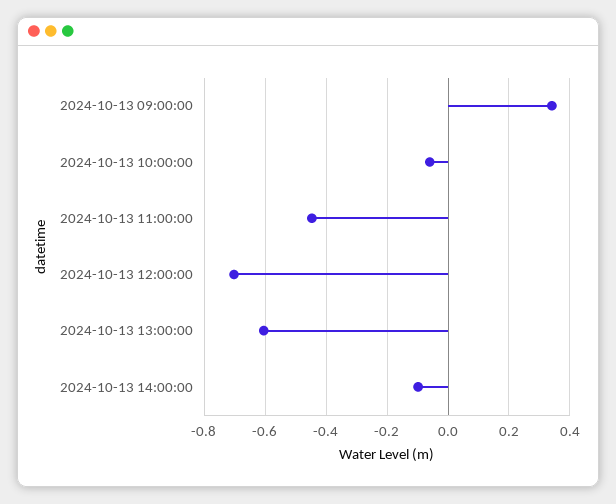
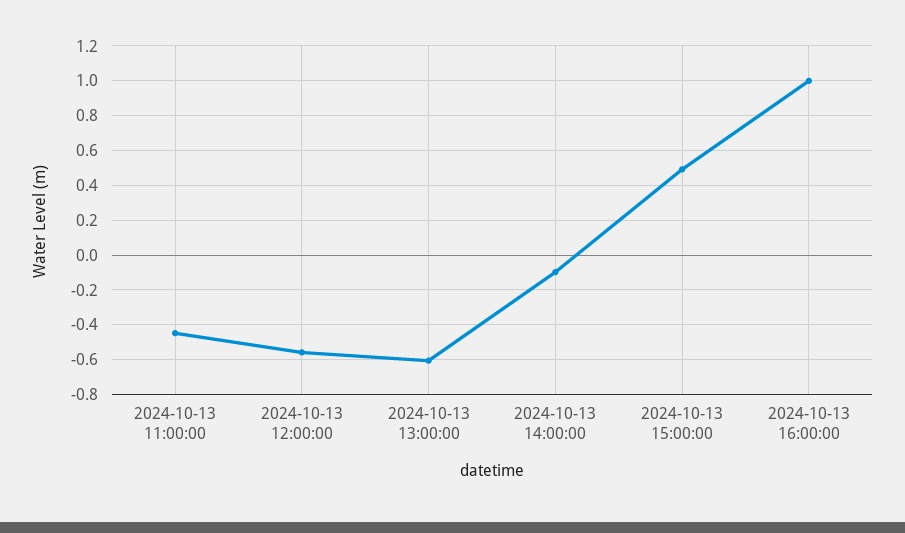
2024-10-13 09:00:00: 0.34 -> none
2024-10-13 10:00:00: -0.06 -> none
2024-10-13 12:00:00: -0.7 -> -0.55
2024-10-13 15:00:00: none -> 0.5
2024-10-13 16:00:00: none -> 1

